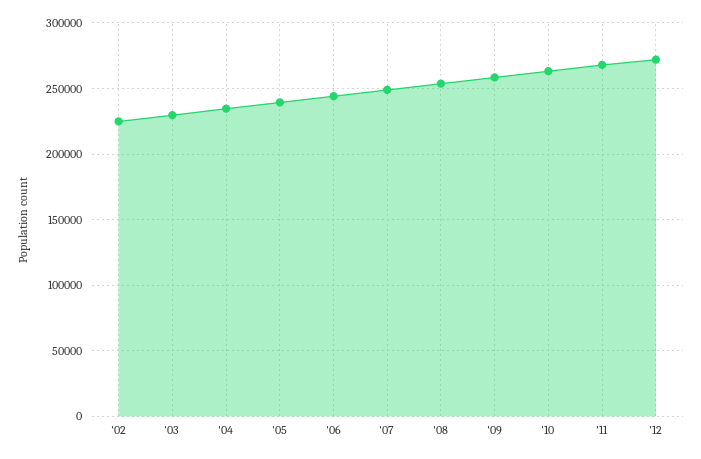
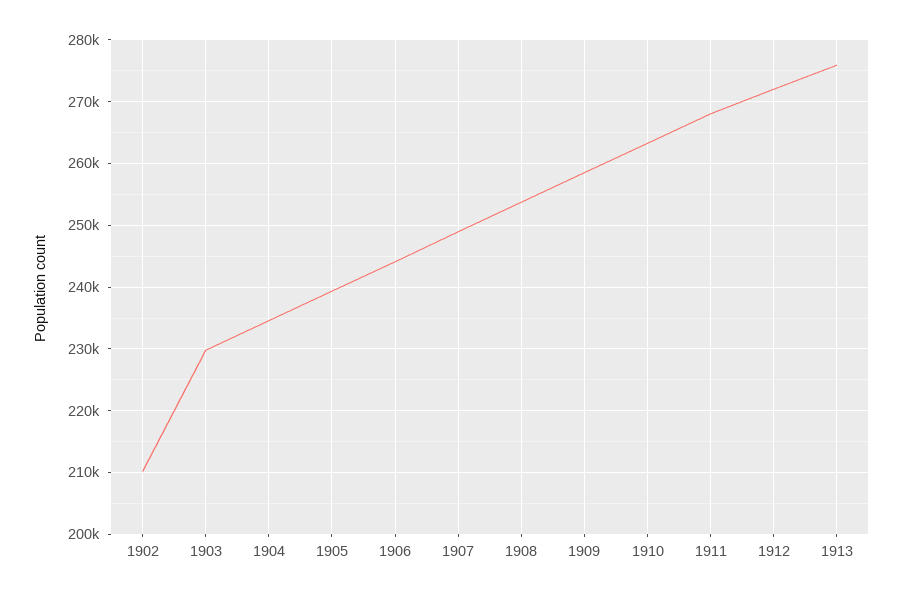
'02: 225000 -> 210000
1913: none -> 276000

